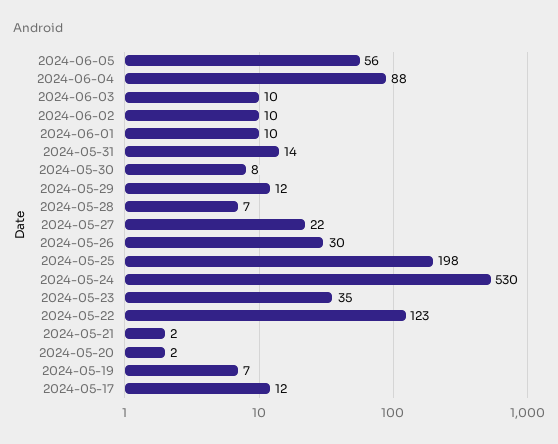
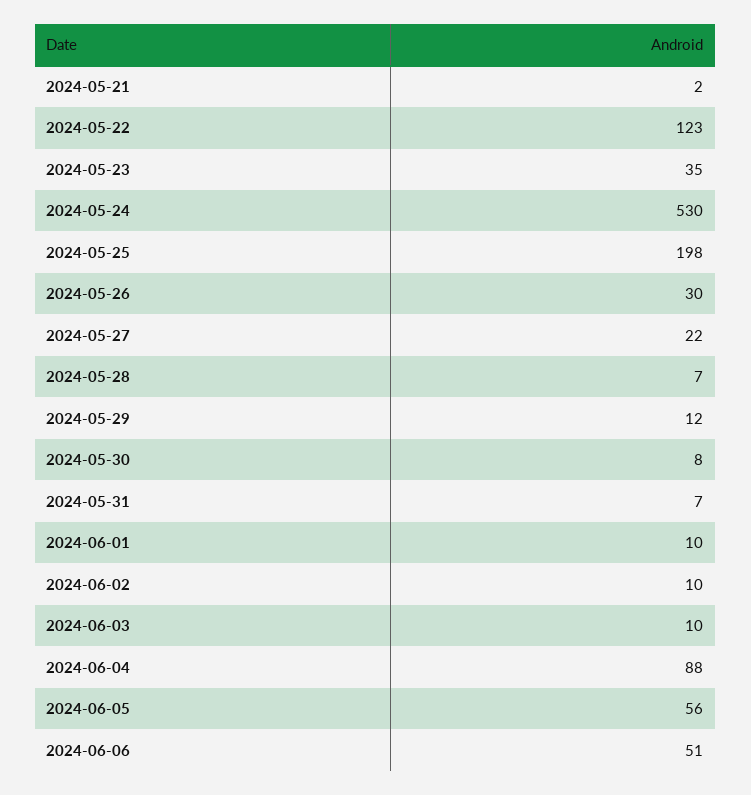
2024-05-31: 14 -> 7
2024-05-20: 2 -> none
2024-05-19: 7 -> none
2024-05-17: 12 -> none
2024-06-06: none -> 51

